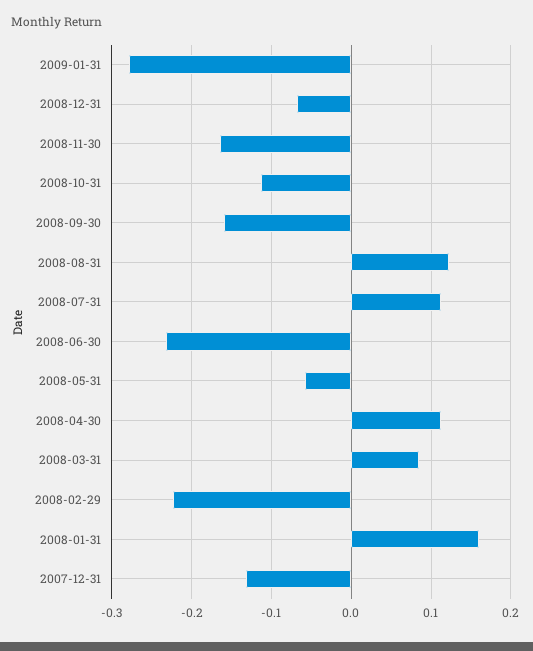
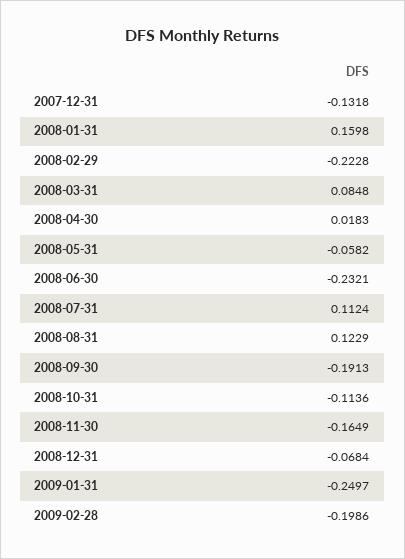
2009-01-31: -0.28 -> -0.2497
2008-09-30: -0.16 -> -0.1913
2008-04-30: 0.11 -> 0.0183
2009-02-28: none -> -0.1986

